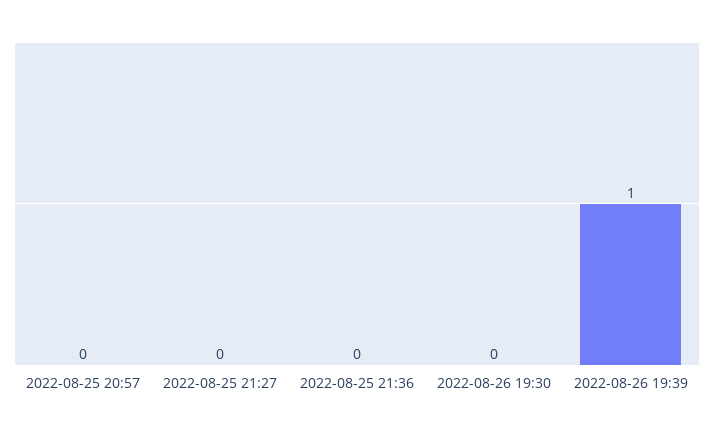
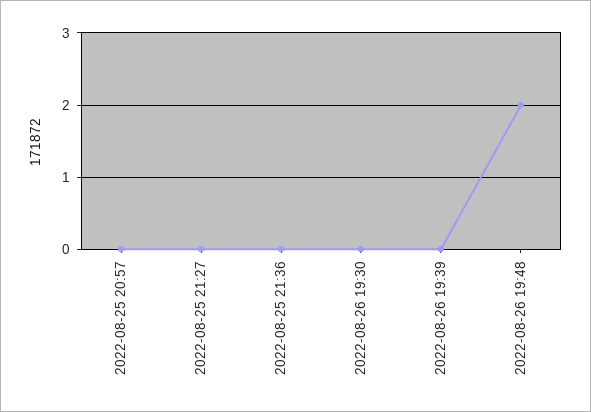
2022-08-26 19:39: 1 -> 0
2022-08-26 19:48: none -> 2

